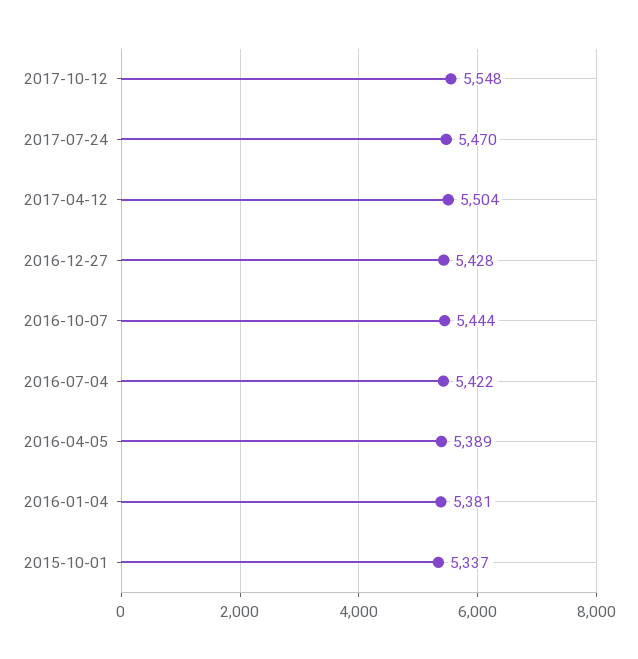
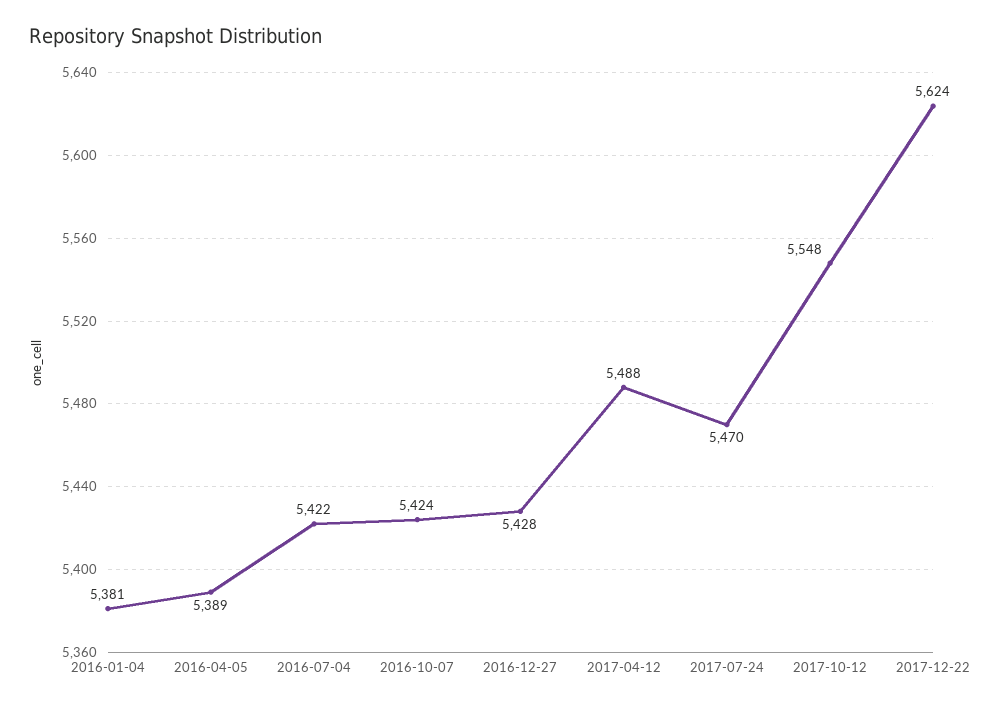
2017-04-12: 5504 -> 5488
2016-10-07: 5444 -> 5424
2015-10-01: 5337 -> none
2017-12-22: none -> 5624

